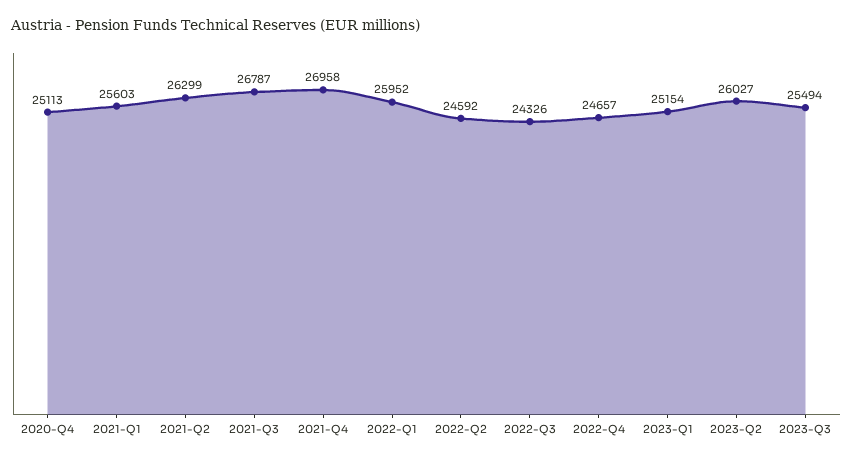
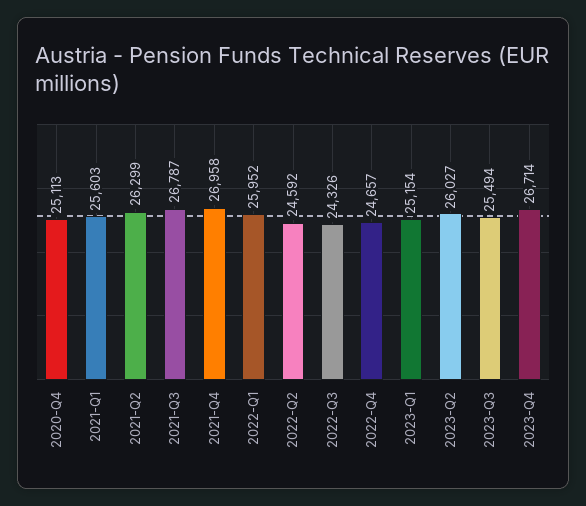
2023-Q4: none -> 26714

